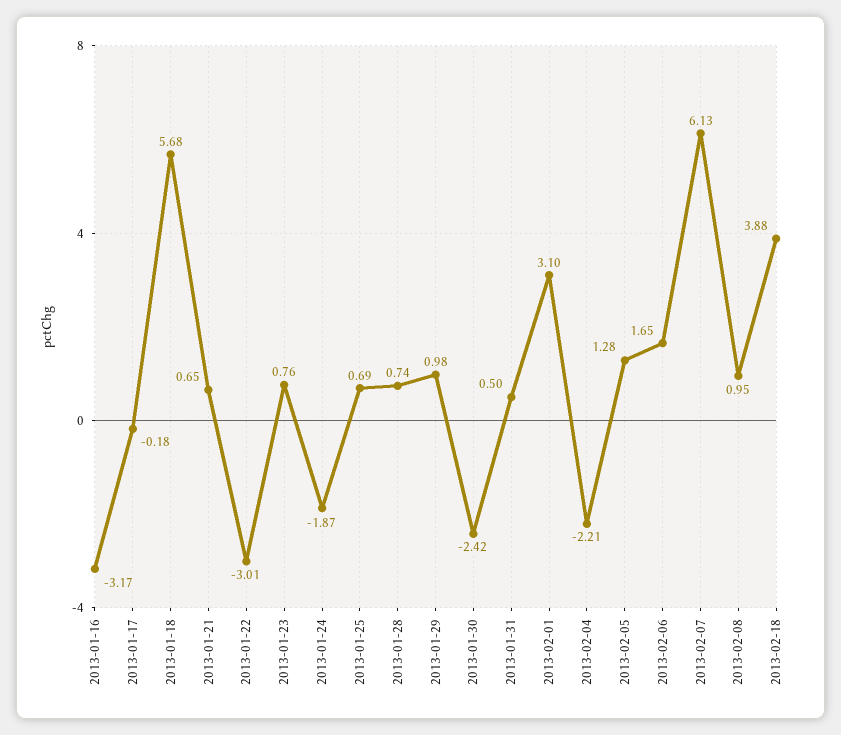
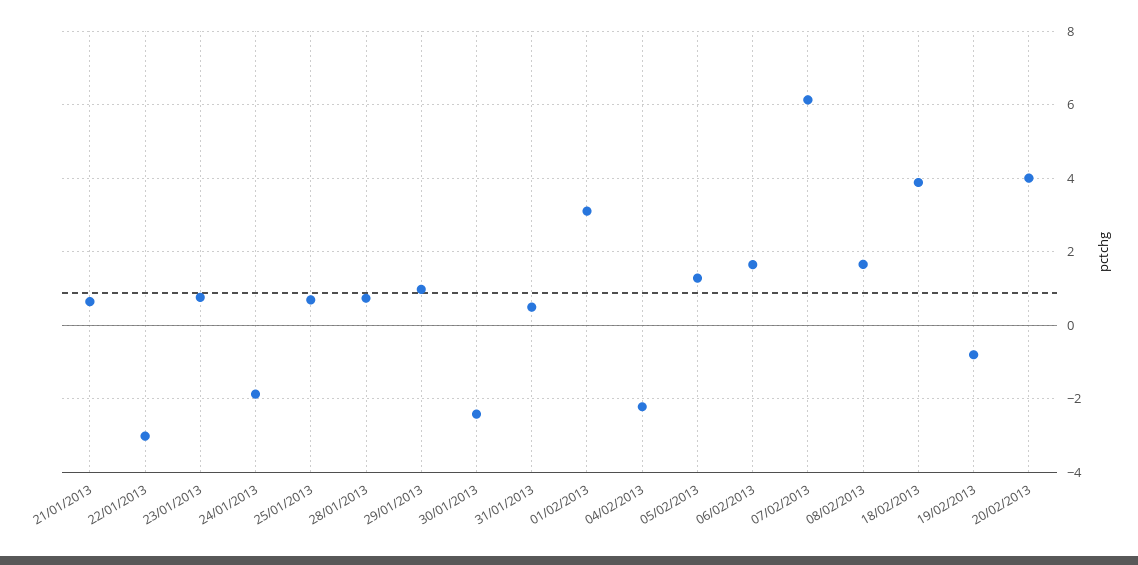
2013-01-16: -3.17 -> none
2013-01-17: -0.18 -> none
2013-01-18: 5.68 -> none
2013-02-08: 0.95 -> 1.6
19/02/2013: none -> -0.8
20/02/2013: none -> 4

